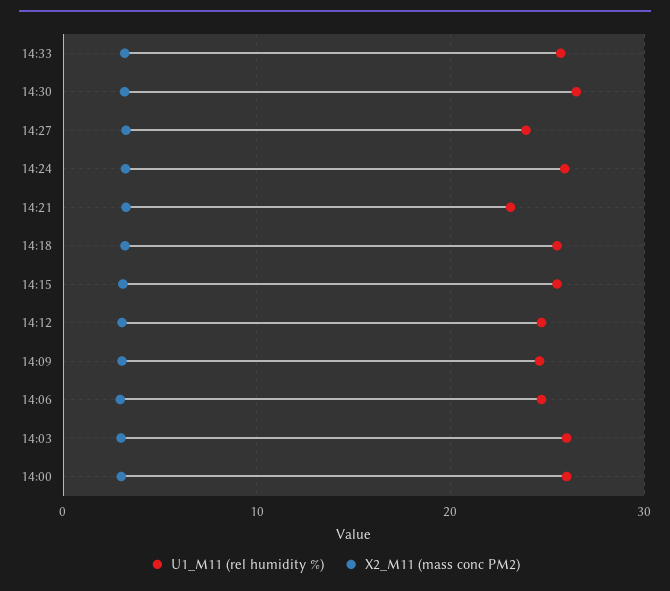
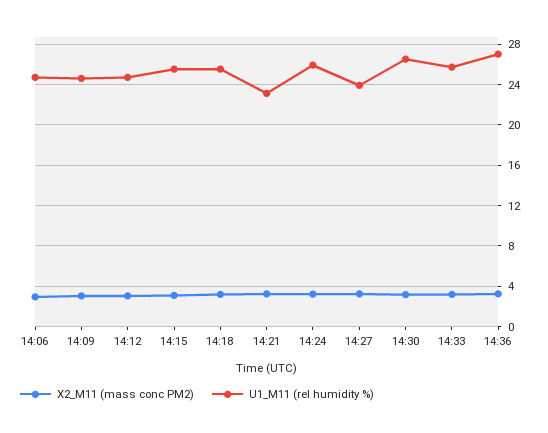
U1_M11 (rel humidity %), 14:03: 26 -> none
X2_M11 (mass conc PM2), 14:03: 3 -> none
U1_M11 (rel humidity %), 14:00: 26 -> none
X2_M11 (mass conc PM2), 14:00: 3 -> none
X2_M11 (mass conc PM2), 14:36: none -> 3
U1_M11 (rel humidity %), 14:36: none -> 27

